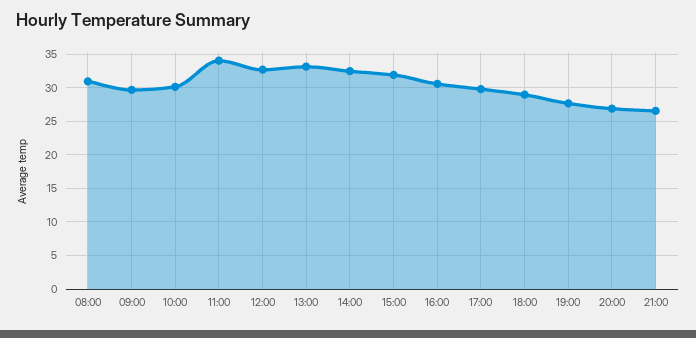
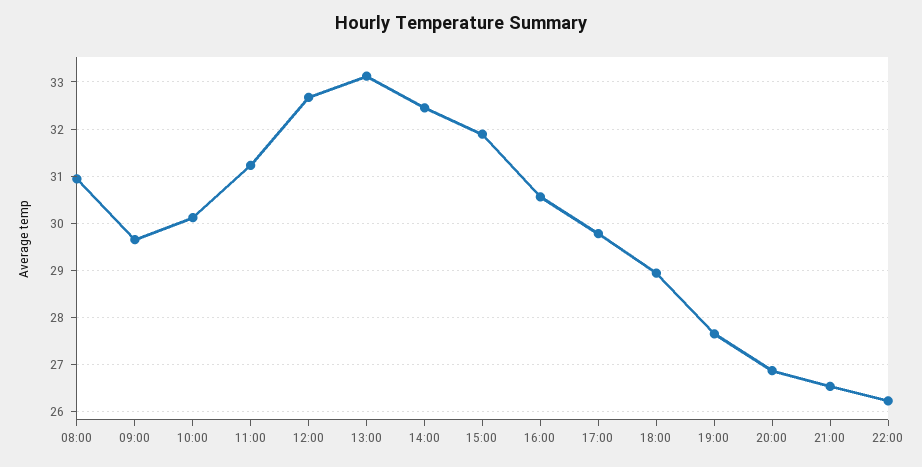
11:00: 34 -> 31.2
22:00: none -> 26.2

